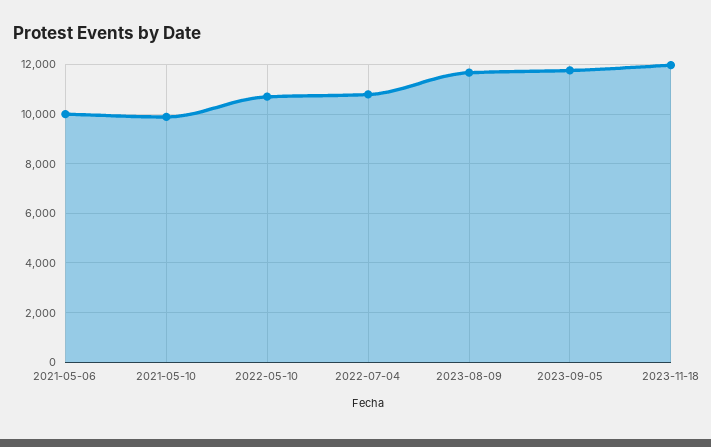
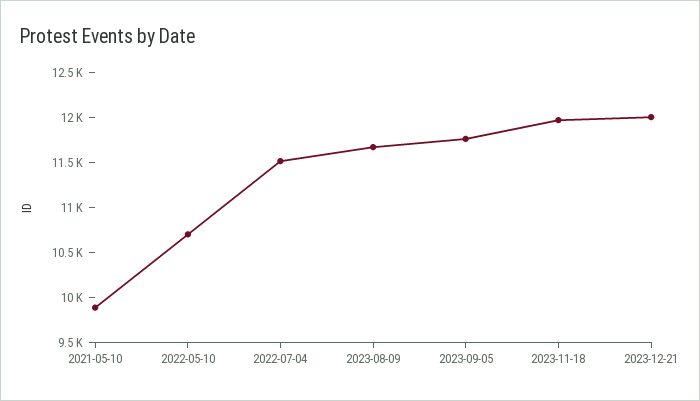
2021-05-06: 10000 -> none
2022-07-04: 10750 -> 11500
2023-12-21: none -> 12000

